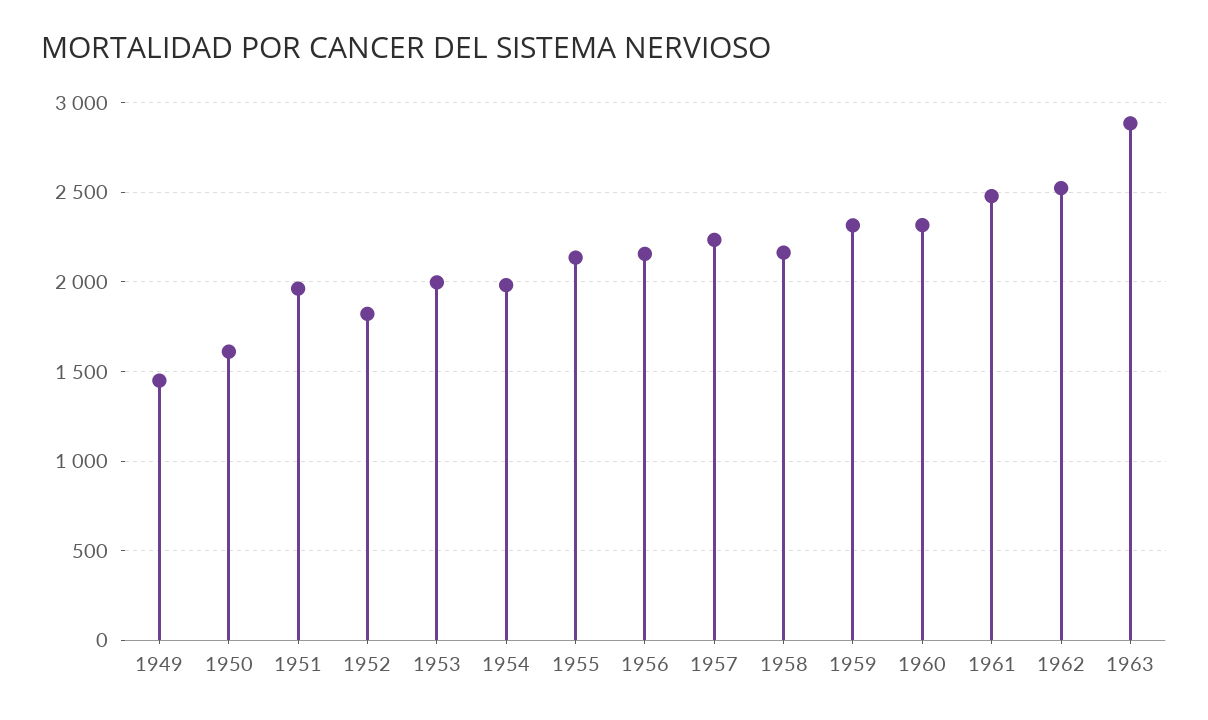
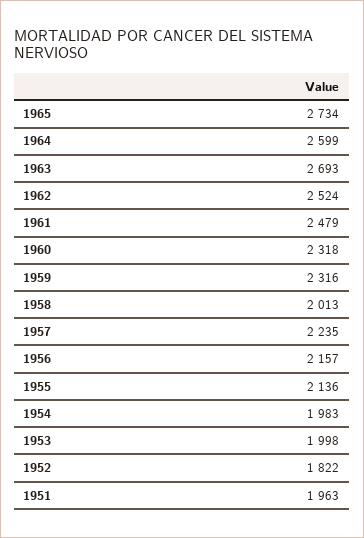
1949: 1450 -> none
1950: 1600 -> none
1958: 2150 -> 2013
1963: 2900 -> 2693
1965: none -> 2734
1964: none -> 2599

